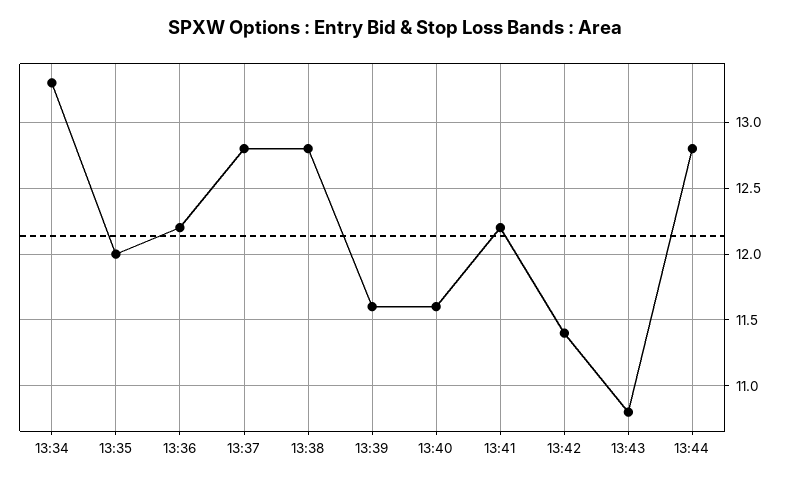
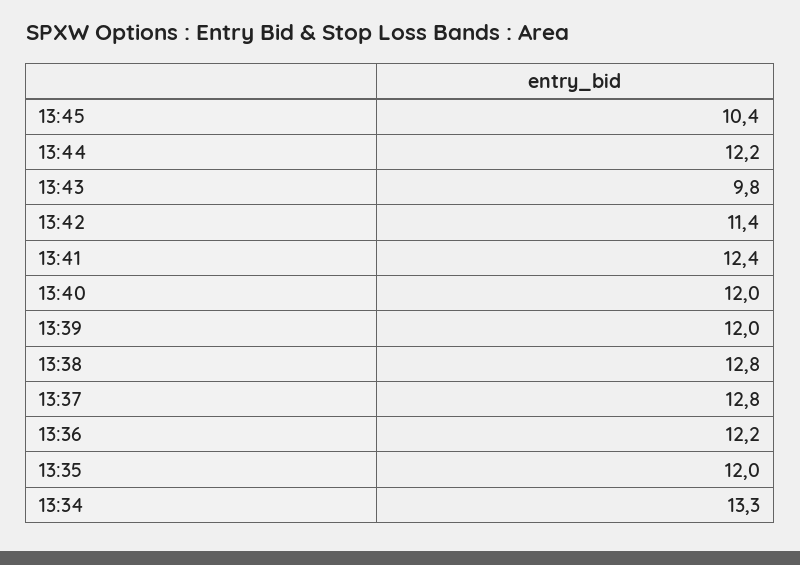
13:39: 11.6 -> 12
13:40: 11.6 -> 12
13:41: 12.2 -> 12.4
13:43: 10.8 -> 9.8
13:44: 12.8 -> 12.2
13:45: none -> 10.4

